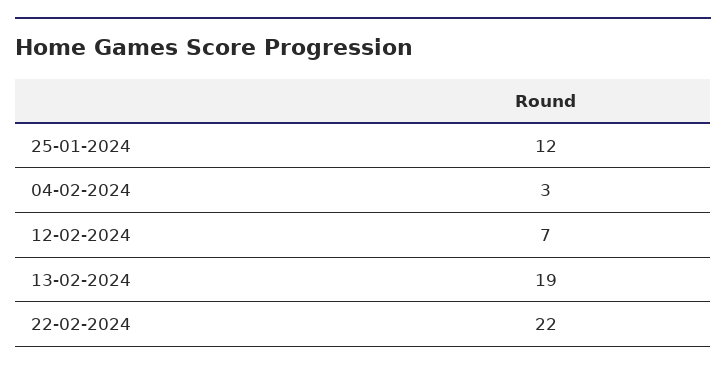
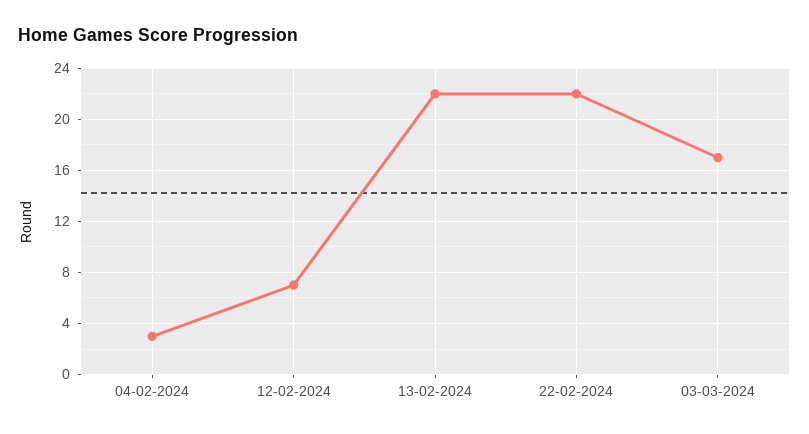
25-01-2024: 12 -> none
13-02-2024: 19 -> 22
03-03-2024: none -> 17

